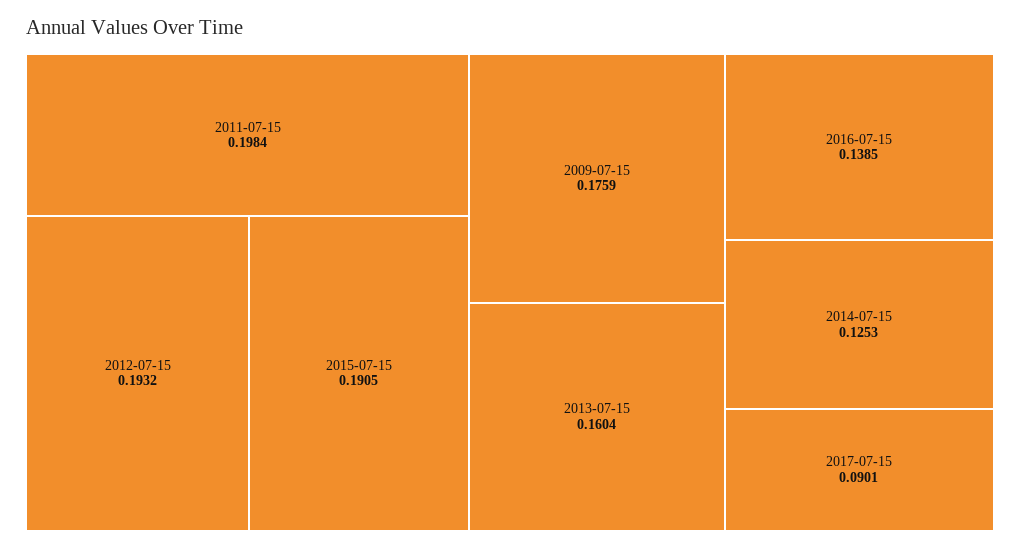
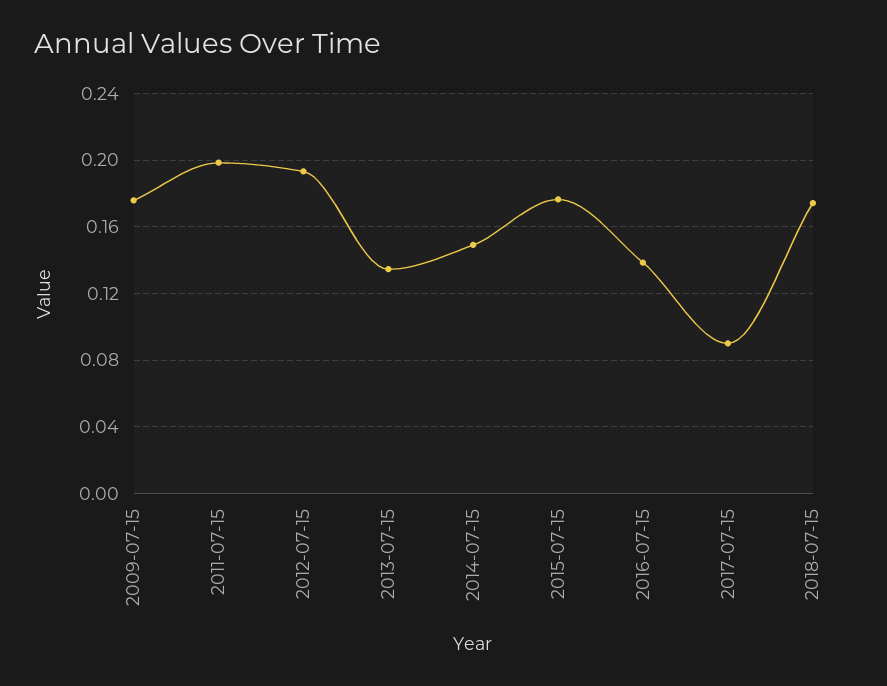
2015-07-15: 0.1905 -> 0.175
2013-07-15: 0.1604 -> 0.135
2014-07-15: 0.1253 -> 0.15
2018-07-15: none -> 0.175

